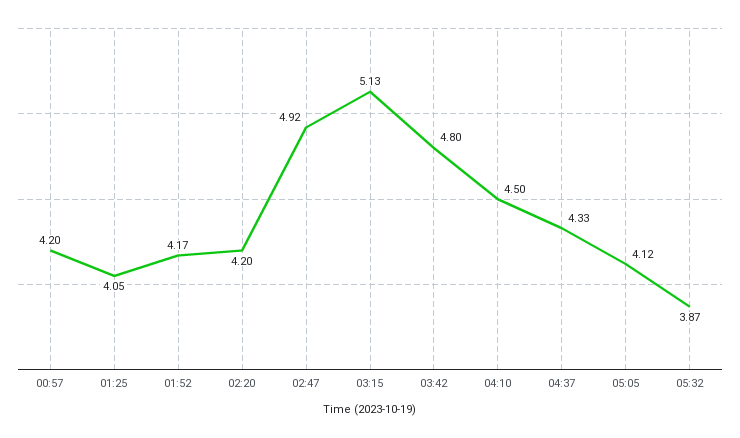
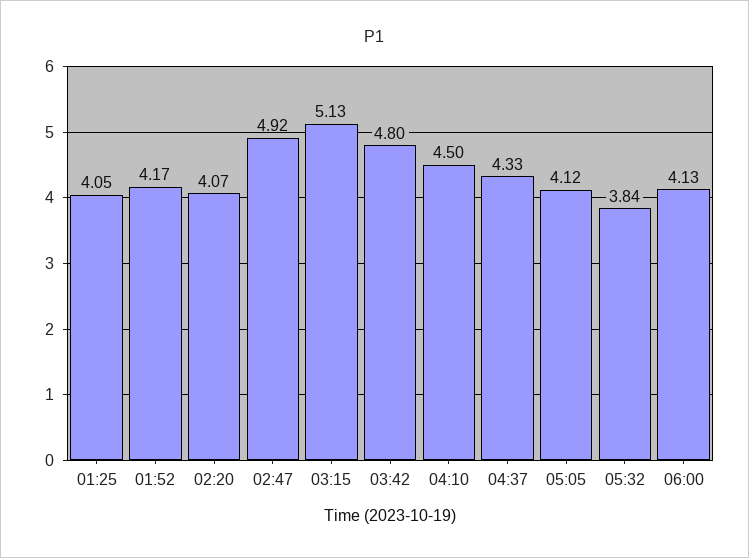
00:57: 4.2 -> none
02:20: 4.2 -> 4.07
05:32: 3.87 -> 3.84
06:00: none -> 4.13

